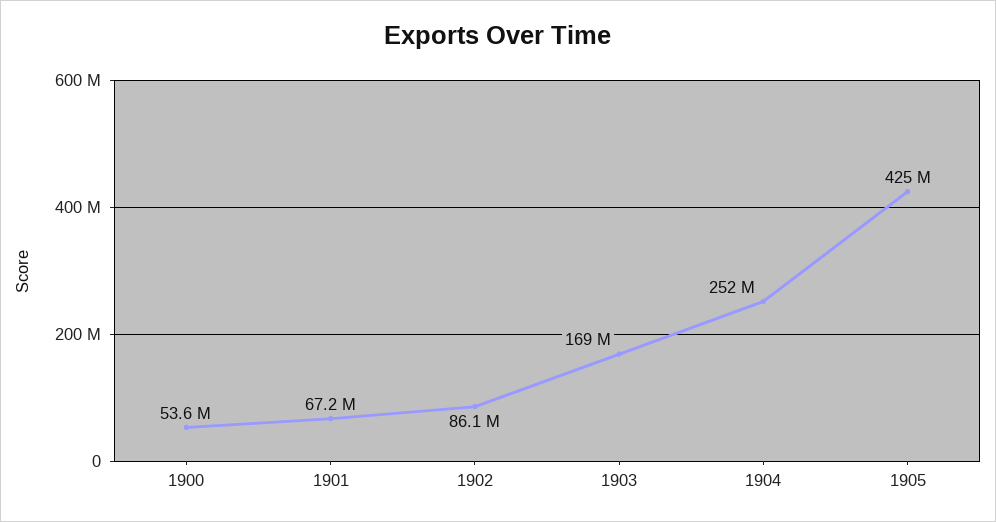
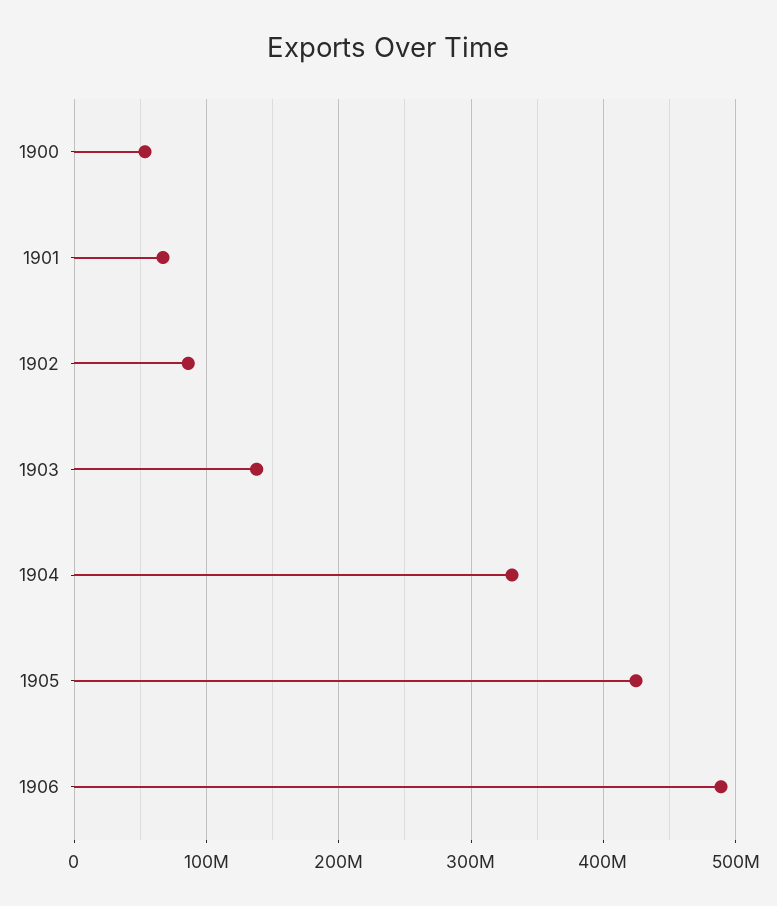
1903: 169000000 -> 140000000
1904: 252000000 -> 330000000
1906: none -> 490000000

